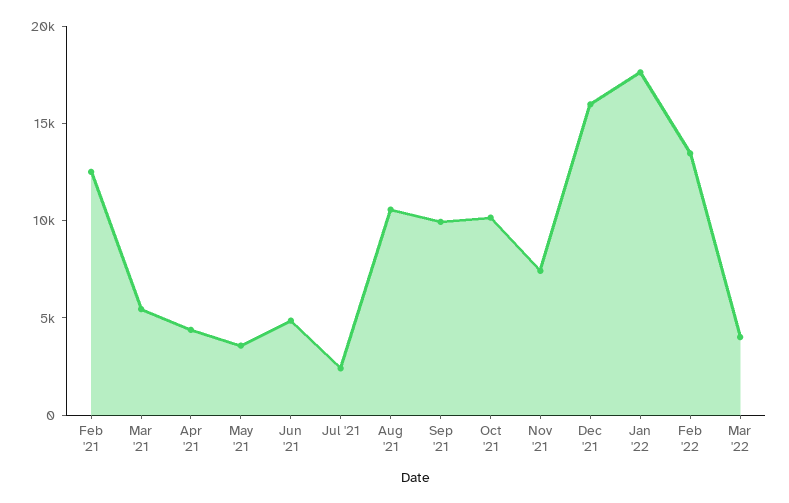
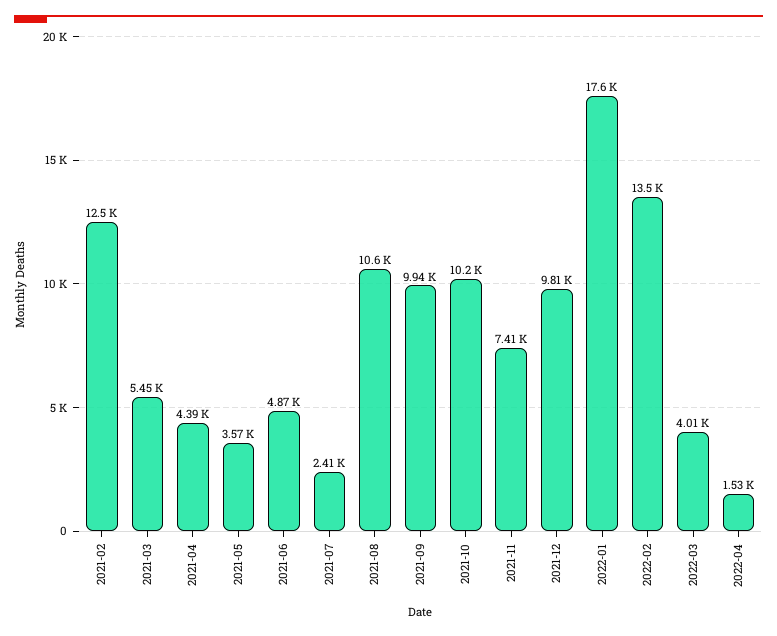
Dec '21: 16000 -> 9810
2022-04: none -> 1530

